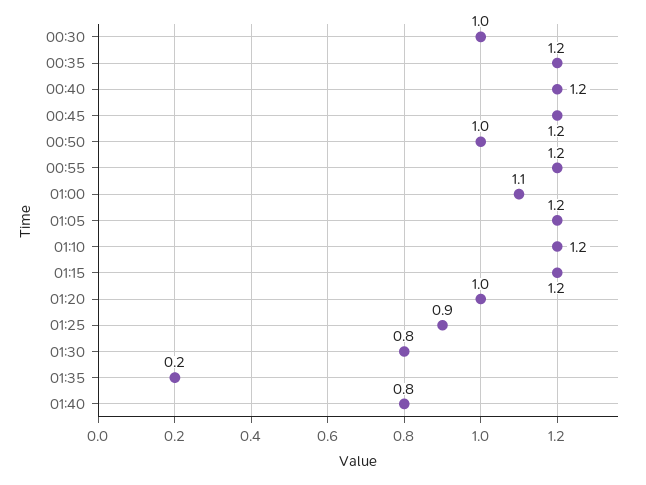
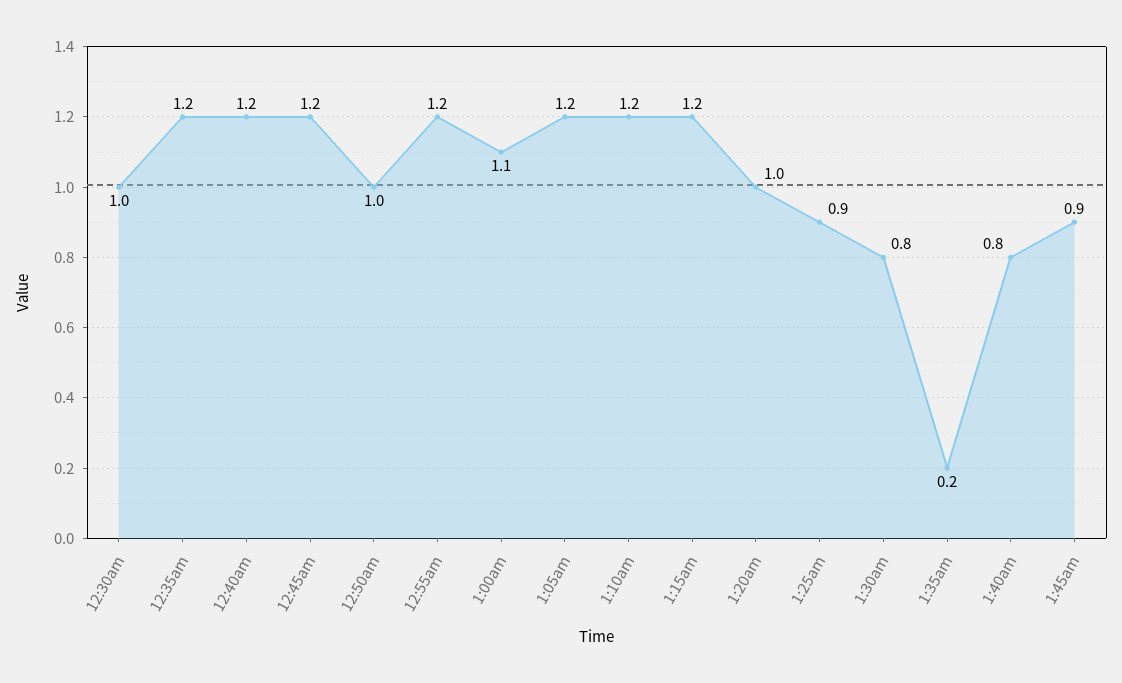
1:45am: none -> 0.9

